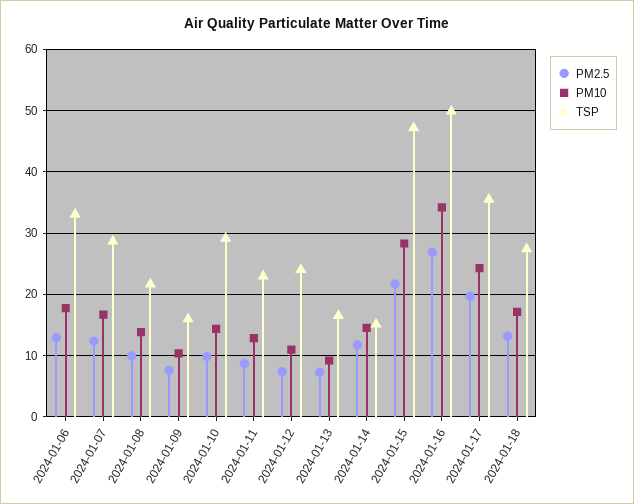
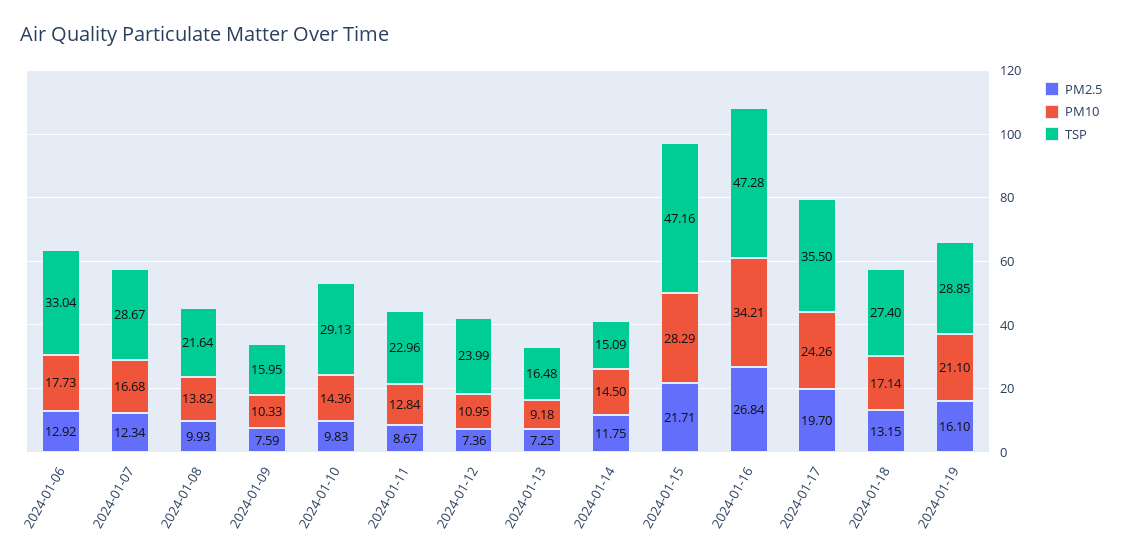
TSP, 2024-01-16: 50 -> 47.28
PM2.5, 2024-01-19: none -> 16.1
PM10, 2024-01-19: none -> 21.1
TSP, 2024-01-19: none -> 28.85

